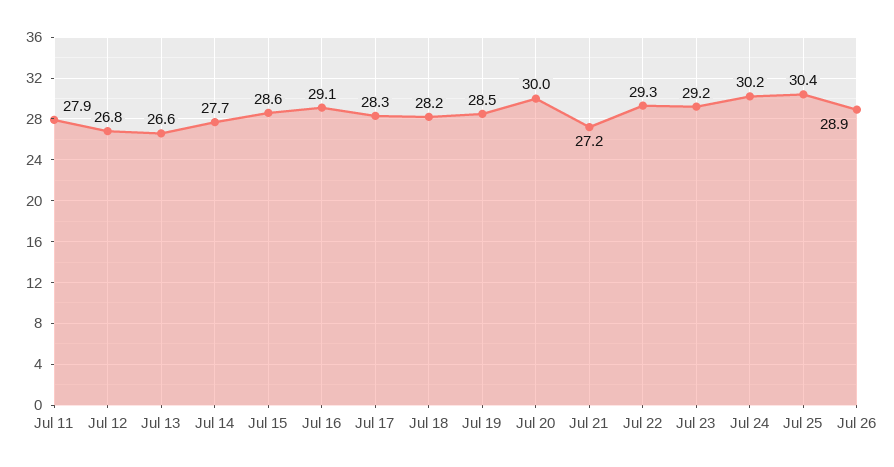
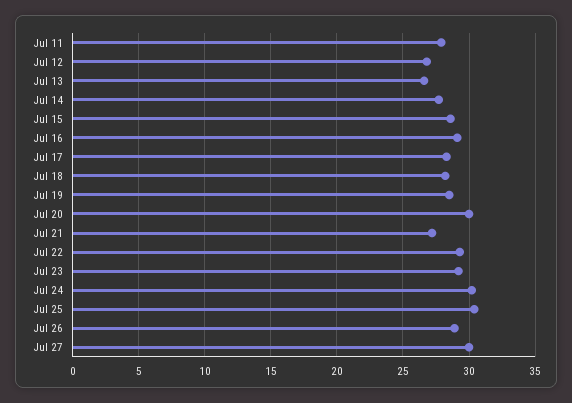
Jul 27: none -> 30

